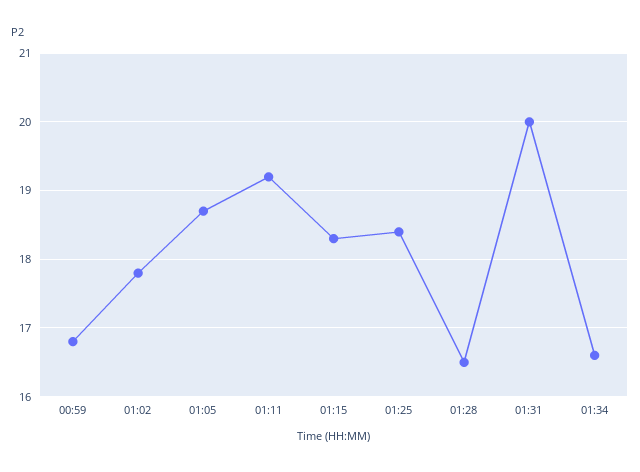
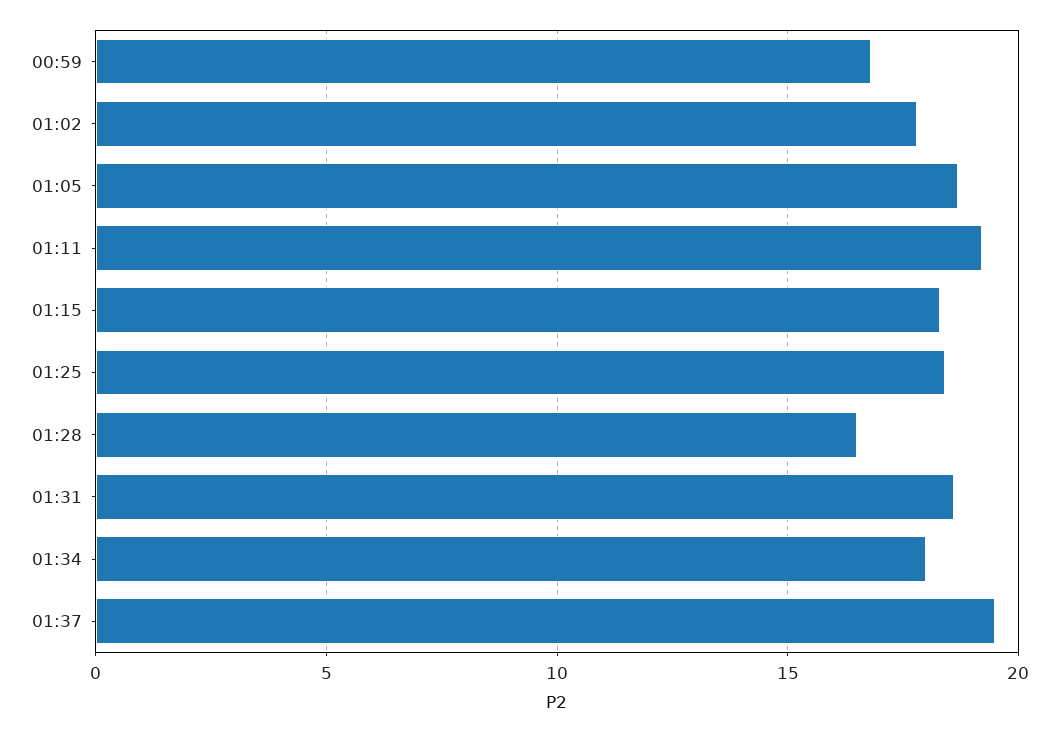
01:31: 20 -> 18.5
01:34: 16.6 -> 18
01:37: none -> 19.5

